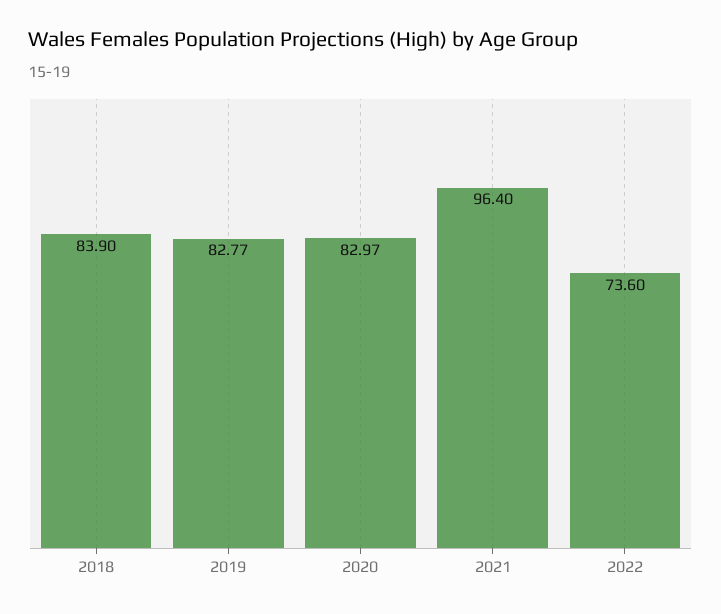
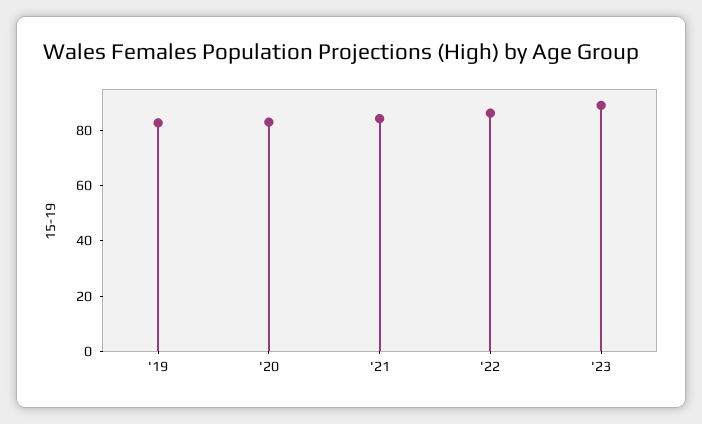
2018: 83.9 -> none
2021: 96.4 -> 85
2022: 73.6 -> 85
'23: none -> 90

